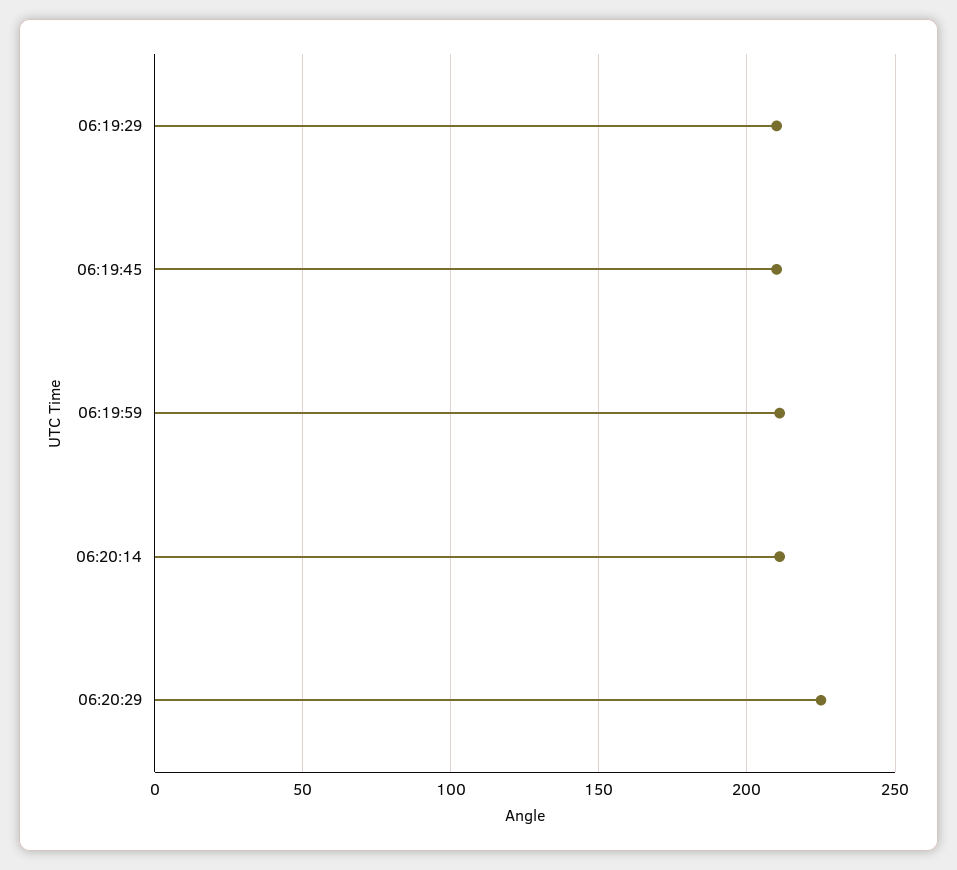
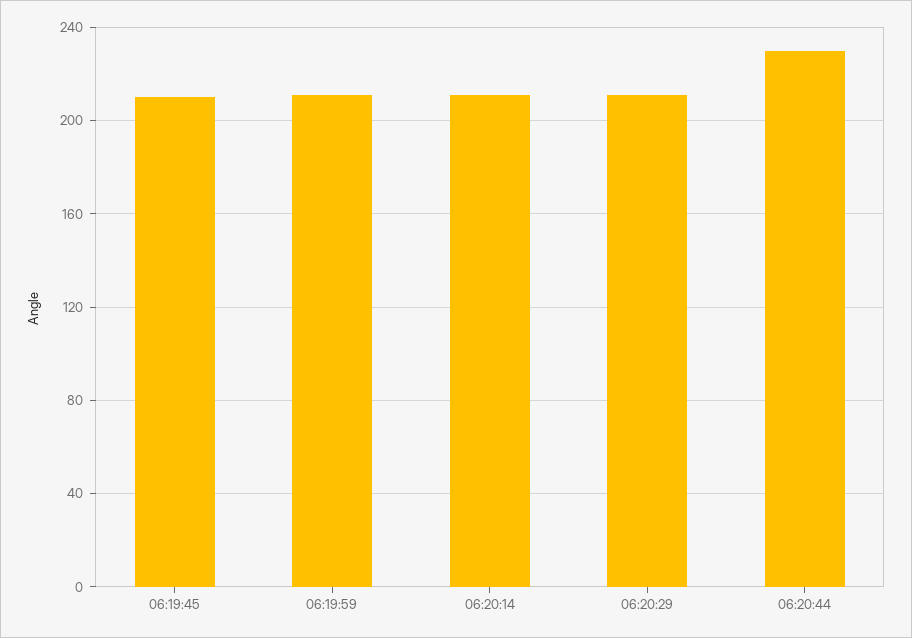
06:19:29: 210 -> none
06:20:29: 225 -> 210
06:20:44: none -> 230

